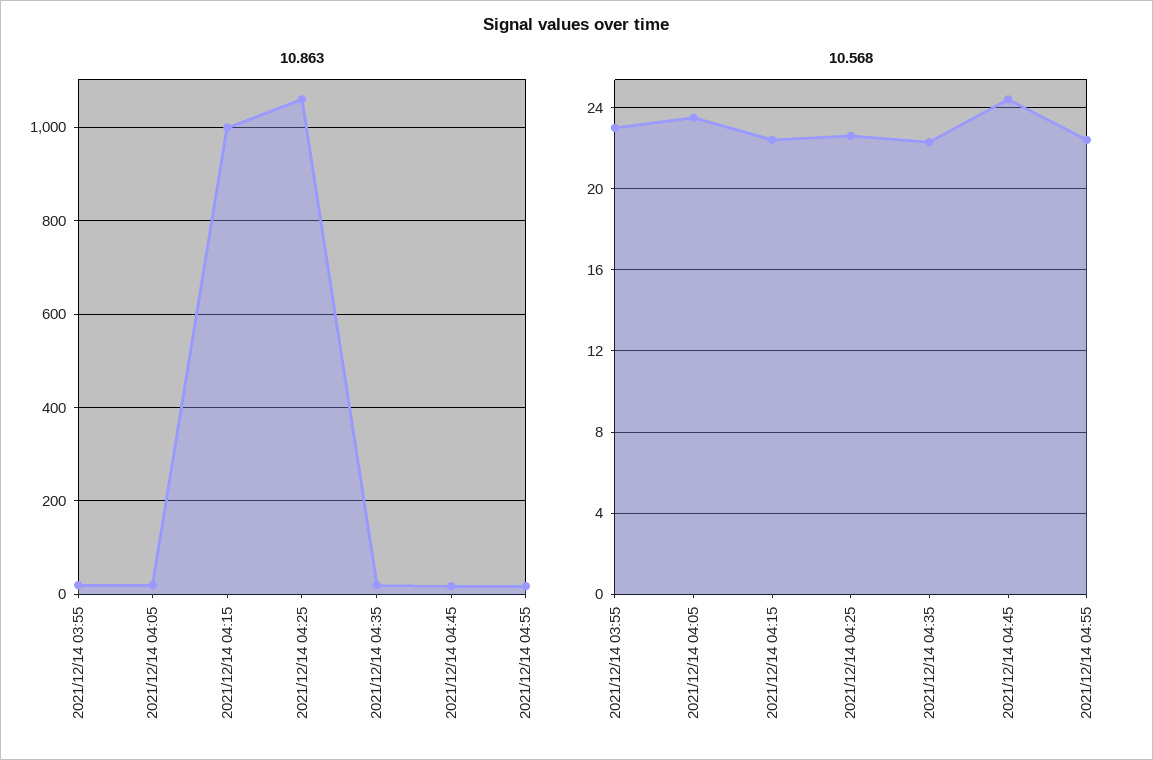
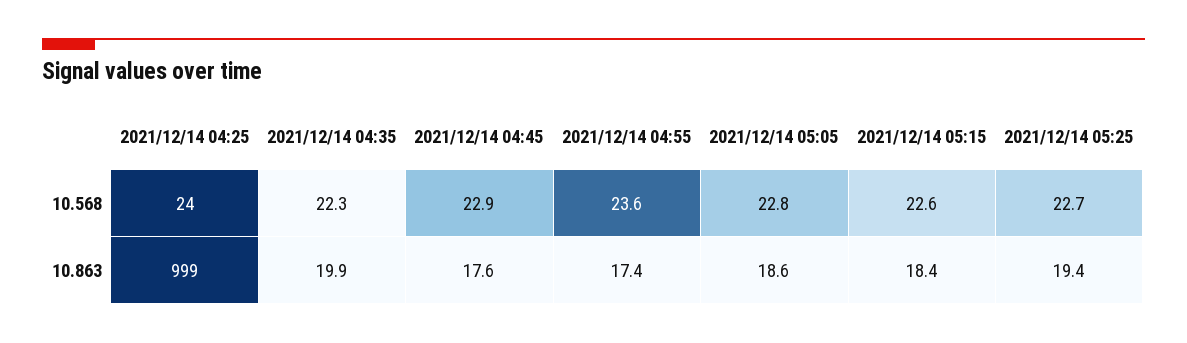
10.863, 2021/12/14 03:55: 20 -> none
10.863, 2021/12/14 04:05: 20 -> none
10.863, 2021/12/14 04:15: 1000 -> none
10.863, 2021/12/14 04:25: 1060 -> 999
10.568, 2021/12/14 03:55: 23 -> none
10.568, 2021/12/14 04:05: 23.5 -> none
10.568, 2021/12/14 04:15: 22.5 -> none
10.568, 2021/12/14 04:25: 22.5 -> 24
10.568, 2021/12/14 04:45: 24.5 -> 22.9
10.568, 2021/12/14 04:55: 22.5 -> 23.6
10.568, 2021/12/14 05:05: none -> 22.8
10.568, 2021/12/14 05:15: none -> 22.6
10.568, 2021/12/14 05:25: none -> 22.7
10.863, 2021/12/14 05:05: none -> 18.6
10.863, 2021/12/14 05:15: none -> 18.4
10.863, 2021/12/14 05:25: none -> 19.4

